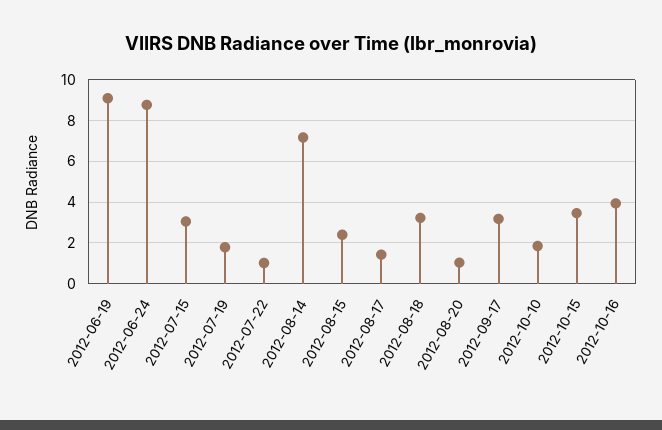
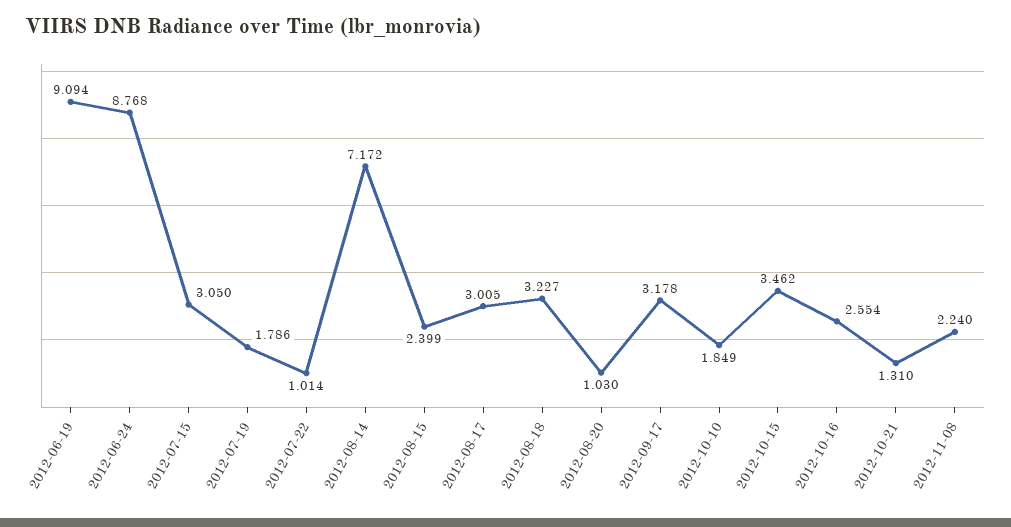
2012-08-17: 1.5 -> 3.005
2012-10-16: 4 -> 2.554
2012-10-21: none -> 1.31
2012-11-08: none -> 2.24

